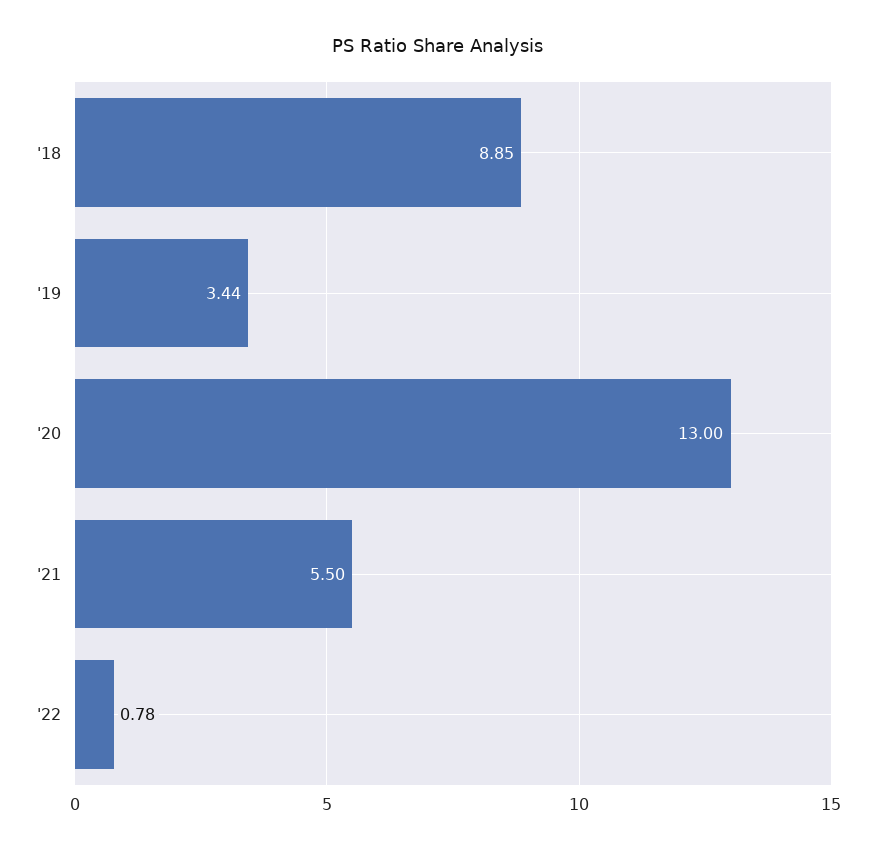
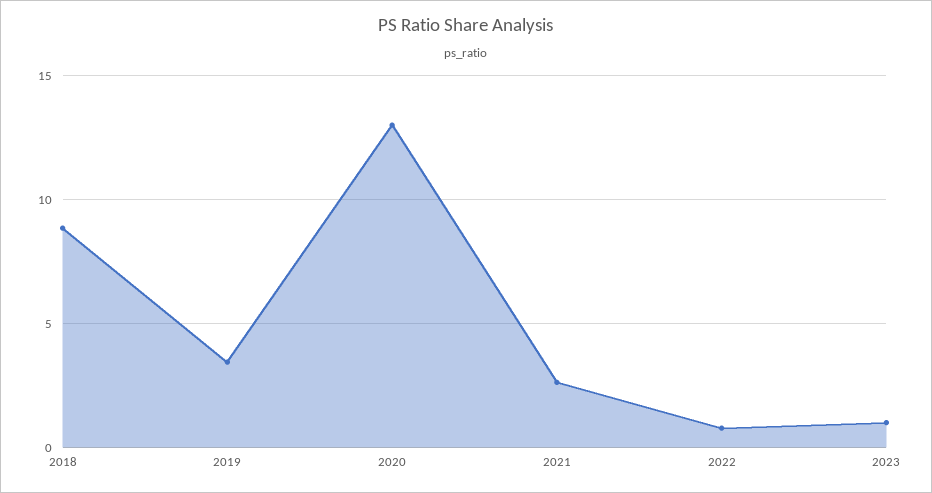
'21: 5.5 -> 2.5
2023: none -> 1

